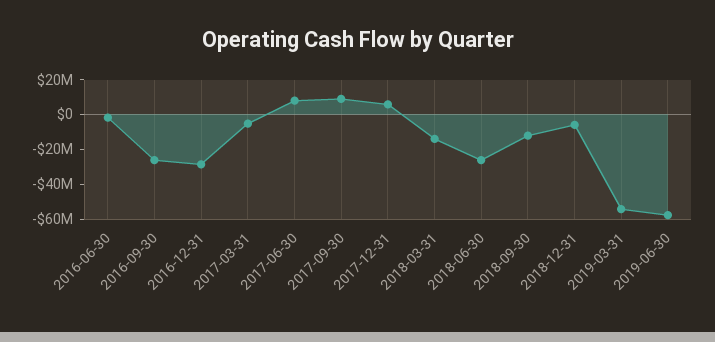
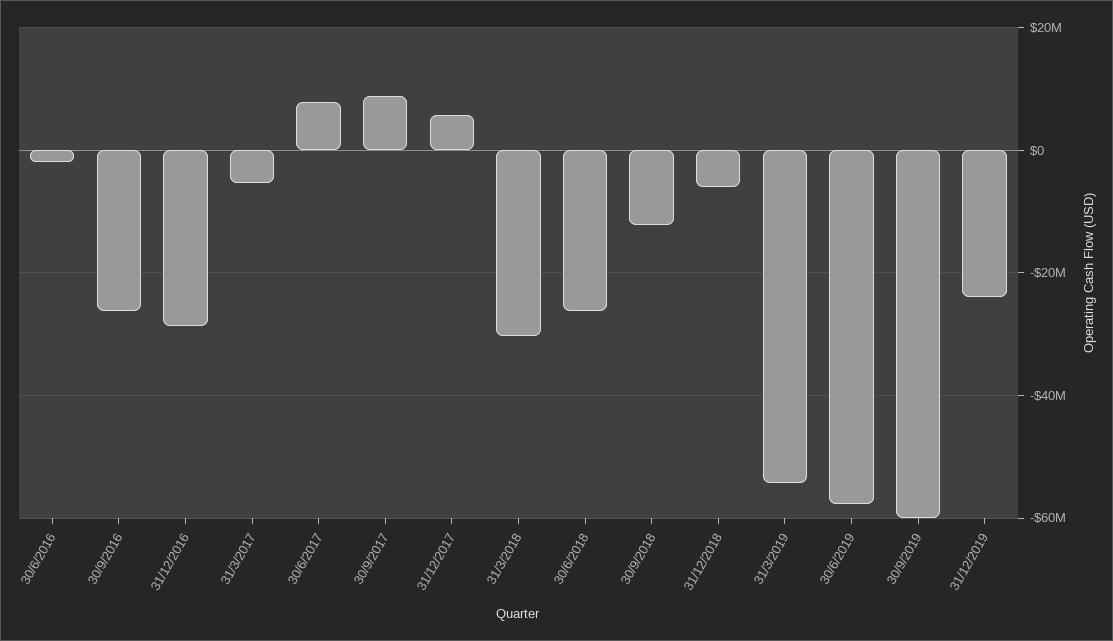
2018-03-31: -15000000 -> -30000000
30/9/2019: none -> -60000000
31/12/2019: none -> -24000000

